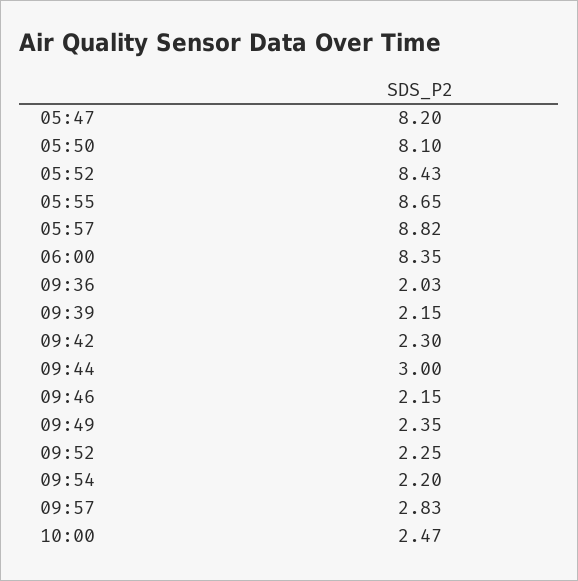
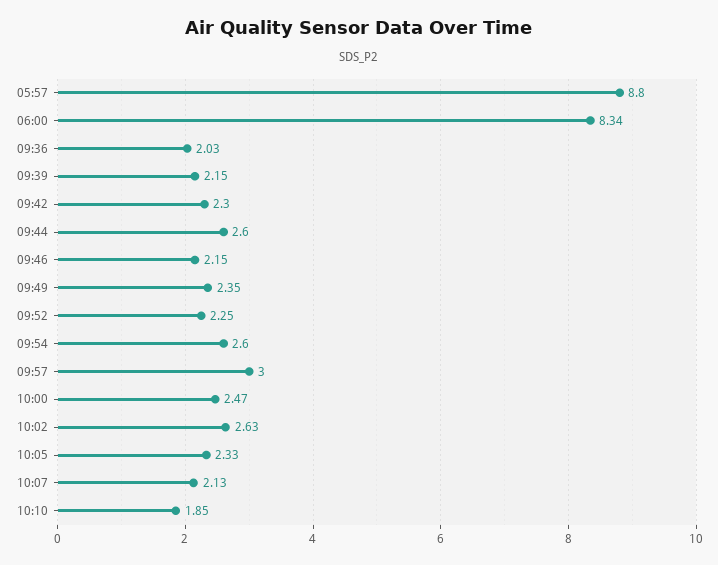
05:47: 8.2 -> none
05:50: 8.1 -> none
05:52: 8.43 -> none
05:55: 8.65 -> none
05:57: 8.82 -> 8.8
06:00: 8.35 -> 8.34
09:44: 3 -> 2.6
09:54: 2.2 -> 2.6
09:57: 2.83 -> 3
10:02: none -> 2.63
10:05: none -> 2.33
10:07: none -> 2.13
10:10: none -> 1.85

